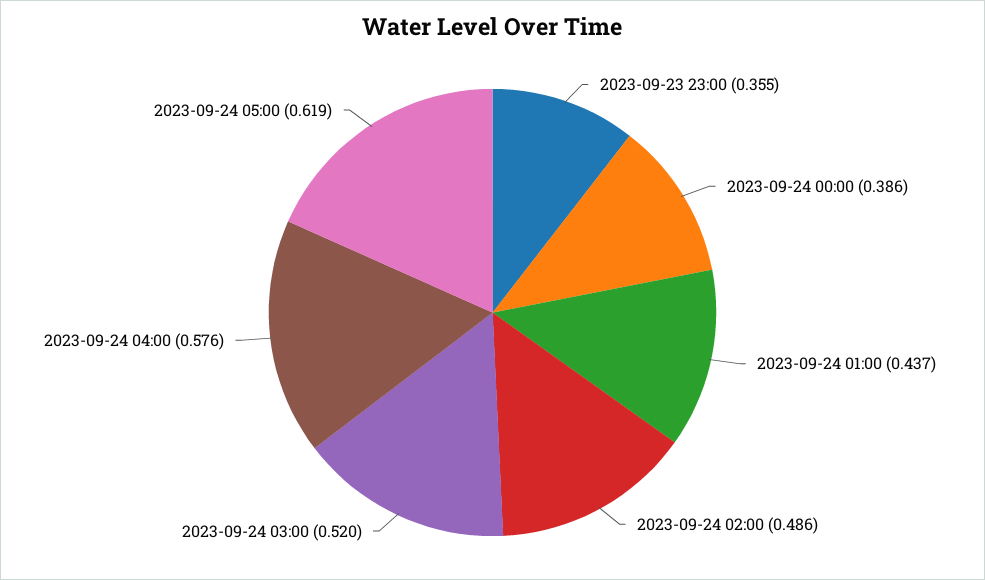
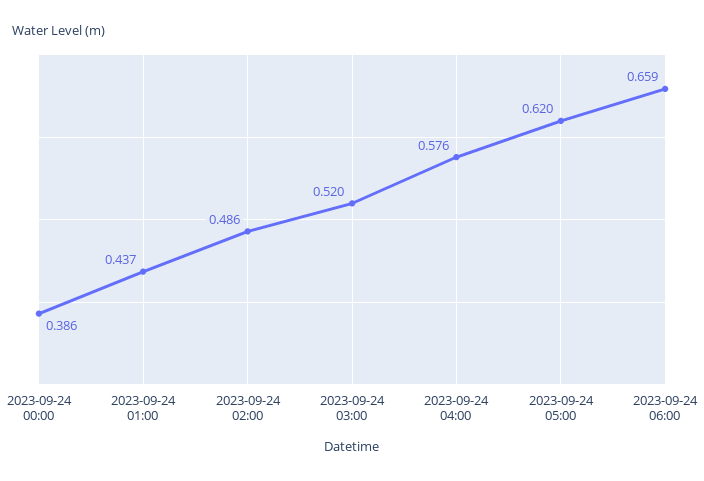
2023-09-23 23:00: 0.355 -> none
2023-09-24 05:00: 0.619 -> 0.62
2023-09-24 06:00: none -> 0.659

